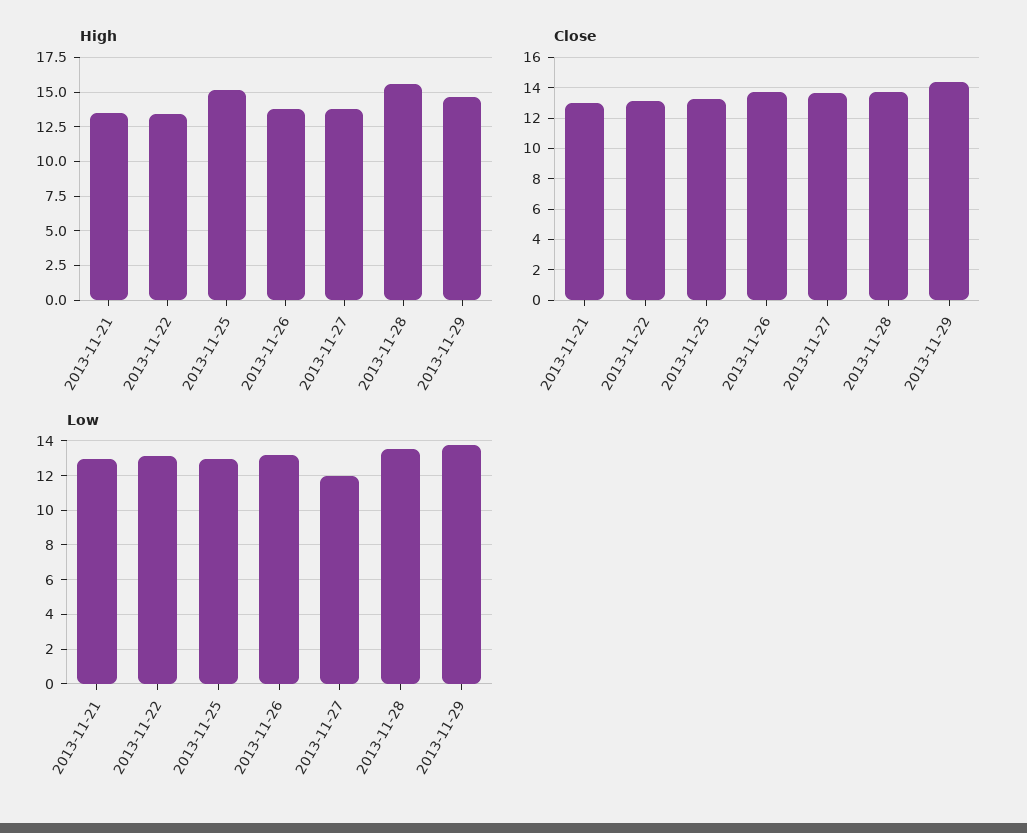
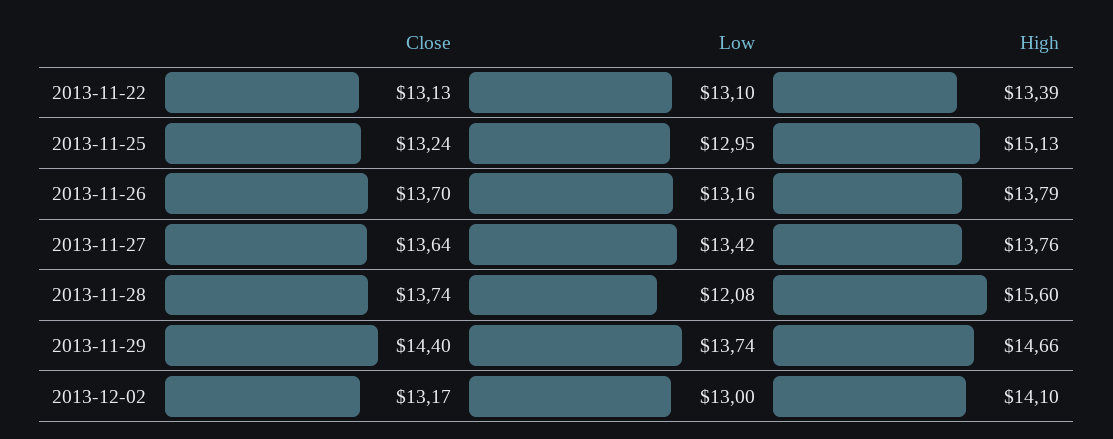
High, 2013-11-21: 13.5 -> none
Close, 2013-11-21: 13 -> none
Low, 2013-11-21: 13 -> none
Low, 2013-11-27: 12 -> 13.42
Low, 2013-11-28: 13.5 -> 12.08
Close, 2013-12-02: none -> 13.17
Low, 2013-12-02: none -> 13
High, 2013-12-02: none -> 14.1

